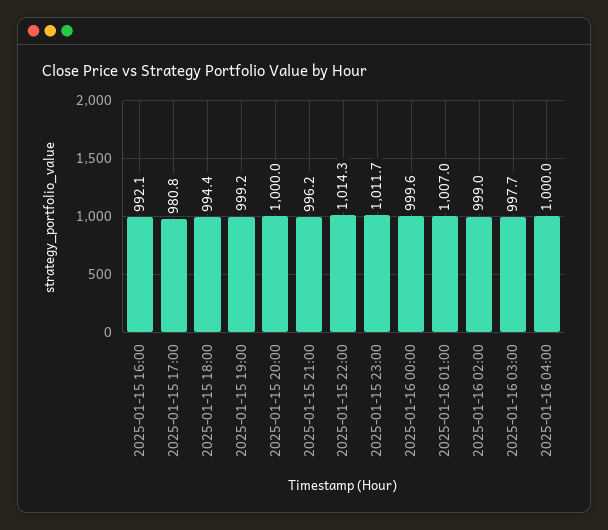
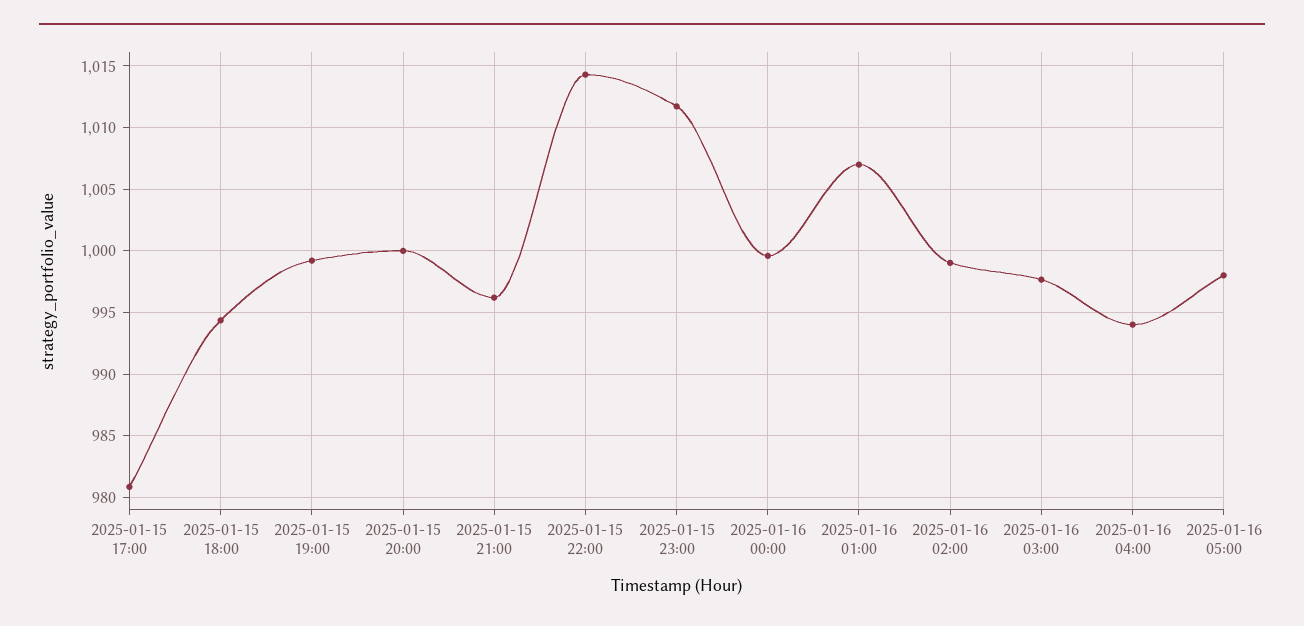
2025-01-15 16:00: 992.1 -> none
2025-01-16 04:00: 1000 -> 994
2025-01-16 05:00: none -> 998

